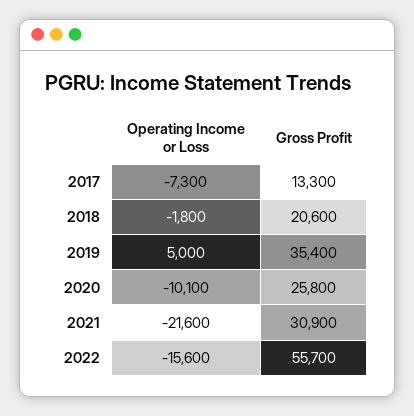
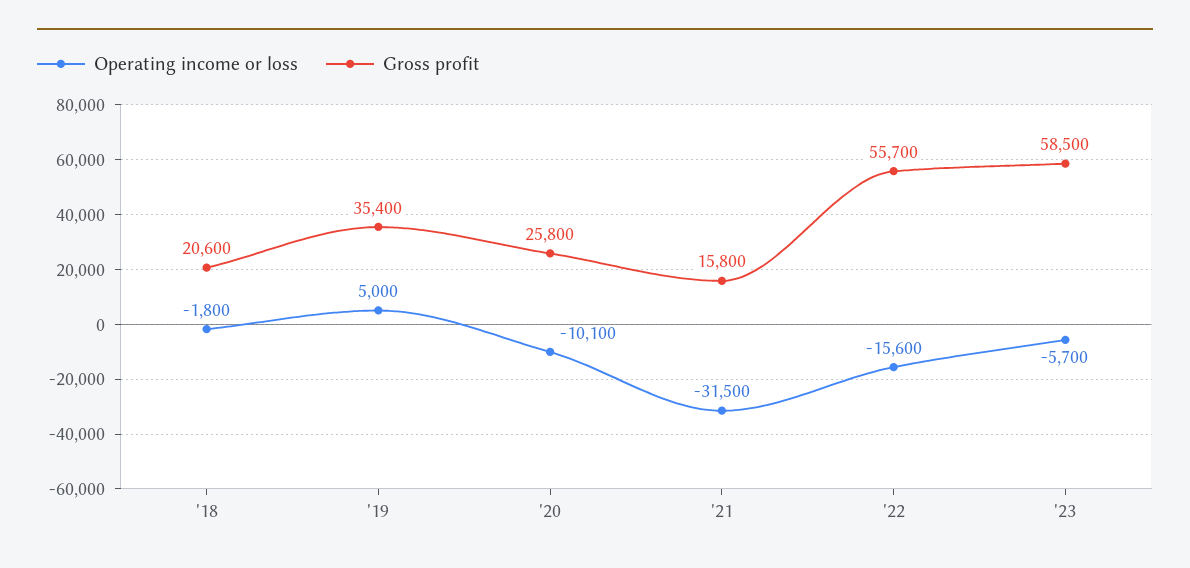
Operating Income or Loss, 2017: -7300 -> none
Gross Profit, 2017: 13300 -> none
Operating Income or Loss, 2021: -21600 -> -31500
Gross Profit, 2021: 30900 -> 15800
Operating Income or Loss, '23: none -> -5700
Gross Profit, '23: none -> 58500

